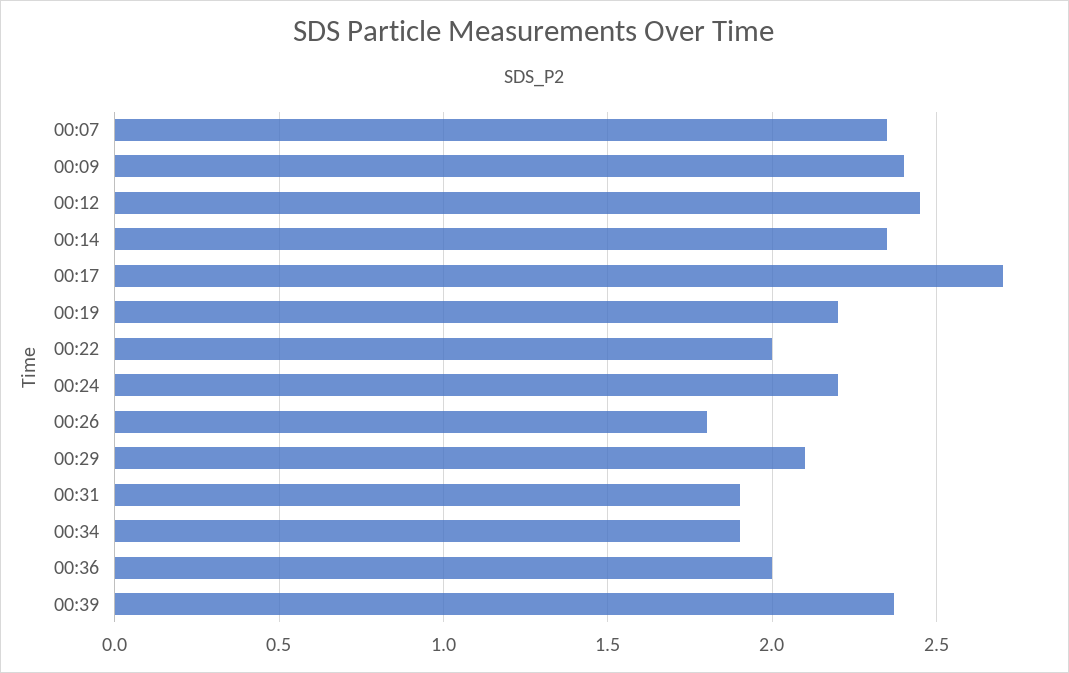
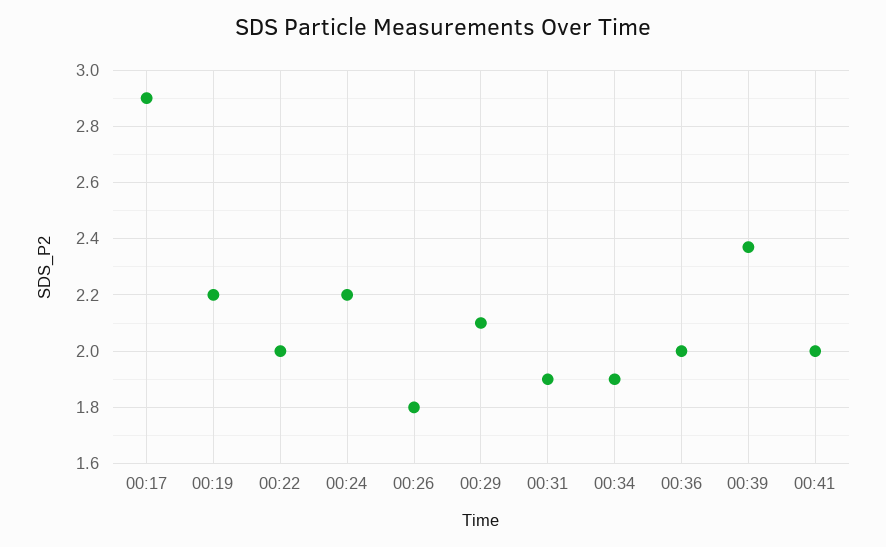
00:07: 2.35 -> none
00:09: 2.4 -> none
00:12: 2.45 -> none
00:14: 2.35 -> none
00:17: 2.7 -> 2.9
00:41: none -> 2

